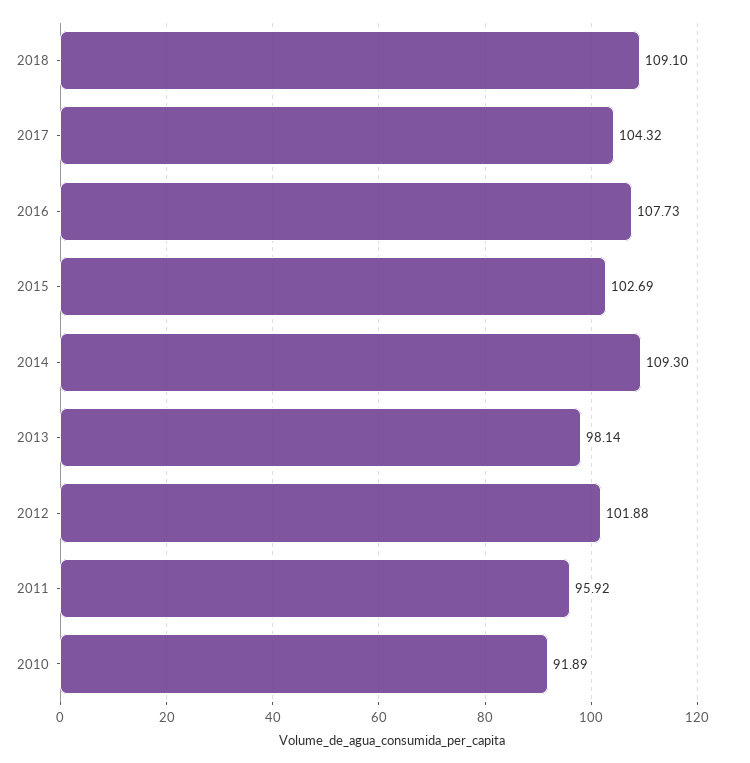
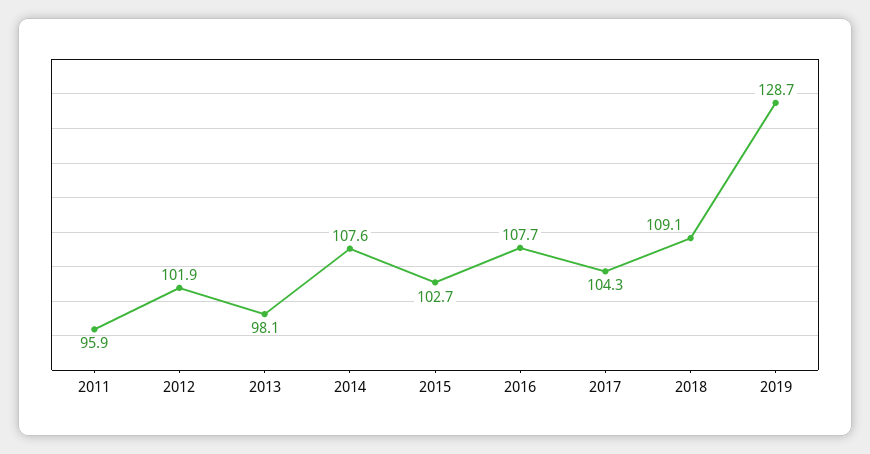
2014: 109.3 -> 107.6
2010: 91.89 -> none
2019: none -> 128.7

